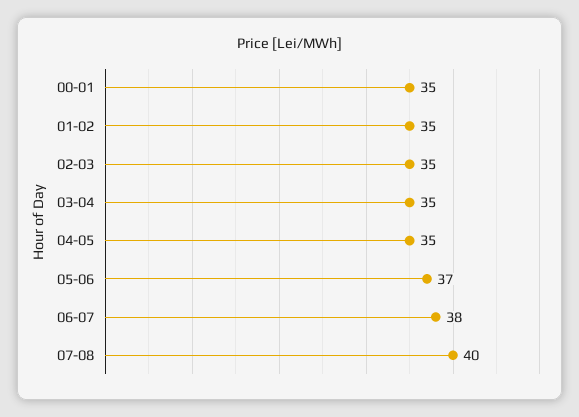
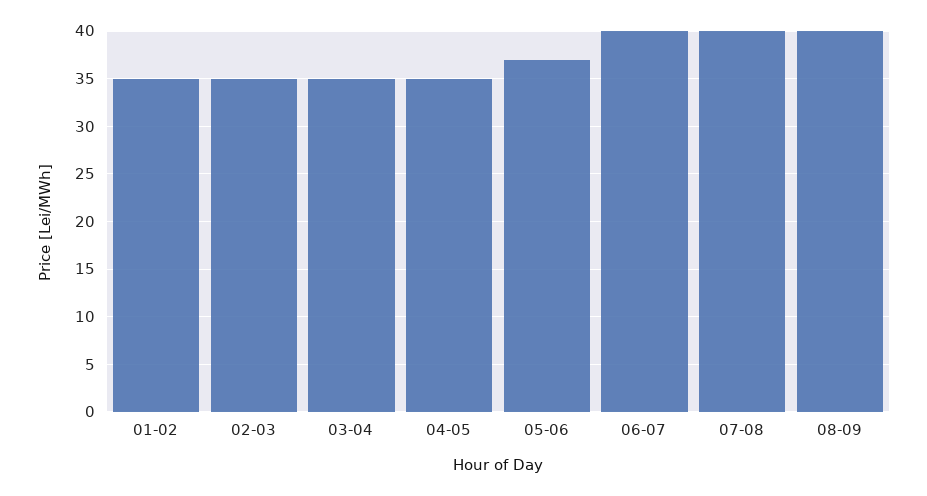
00-01: 35 -> none
06-07: 38 -> 40
08-09: none -> 40

